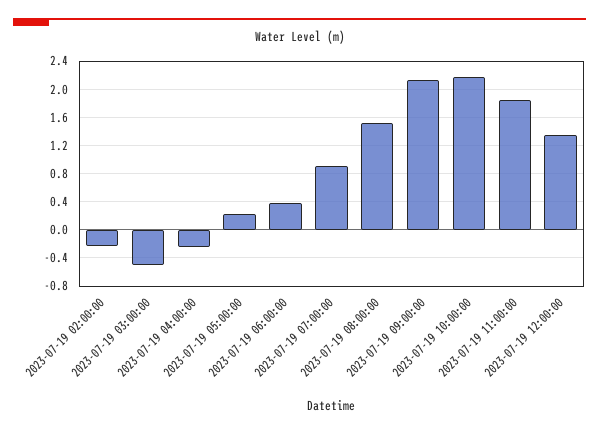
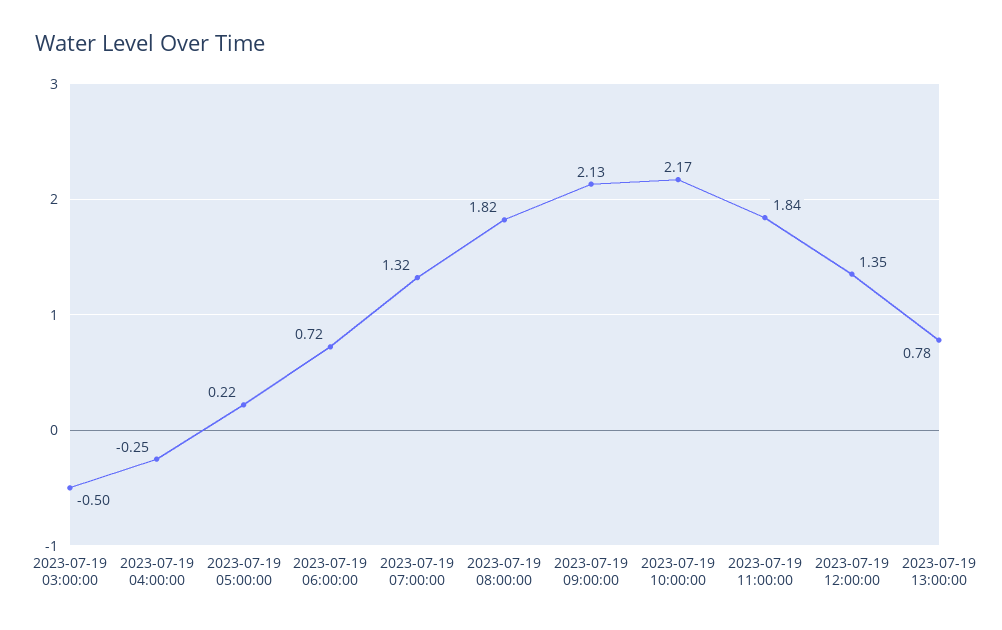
2023-07-19 02:00:00: -0.2 -> none
2023-07-19 06:00:00: 0.4 -> 0.72
2023-07-19 07:00:00: 0.9 -> 1.32
2023-07-19 08:00:00: 1.5 -> 1.82
2023-07-19 13:00:00: none -> 0.78

